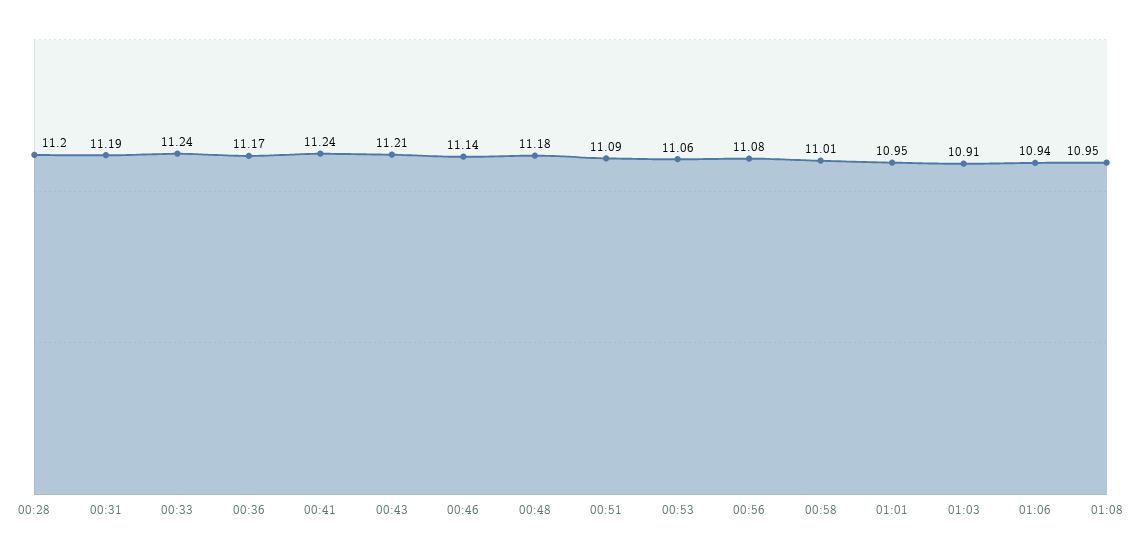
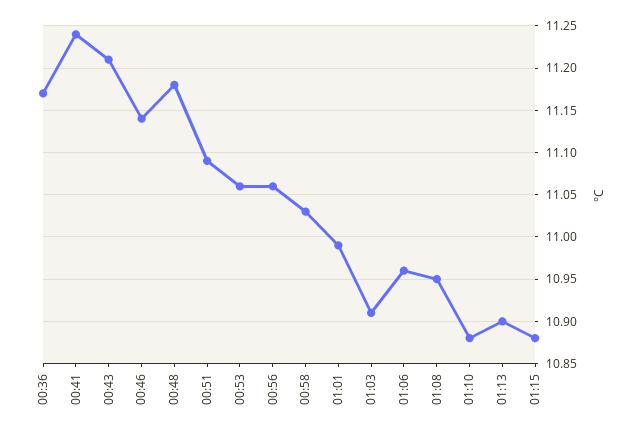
00:28: 11.2 -> none
00:31: 11.19 -> none
00:33: 11.24 -> none
00:56: 11.08 -> 11.06
00:58: 11.01 -> 11.03
01:01: 10.95 -> 10.99
01:06: 10.94 -> 10.96
01:10: none -> 10.88
01:13: none -> 10.9
01:15: none -> 10.88

